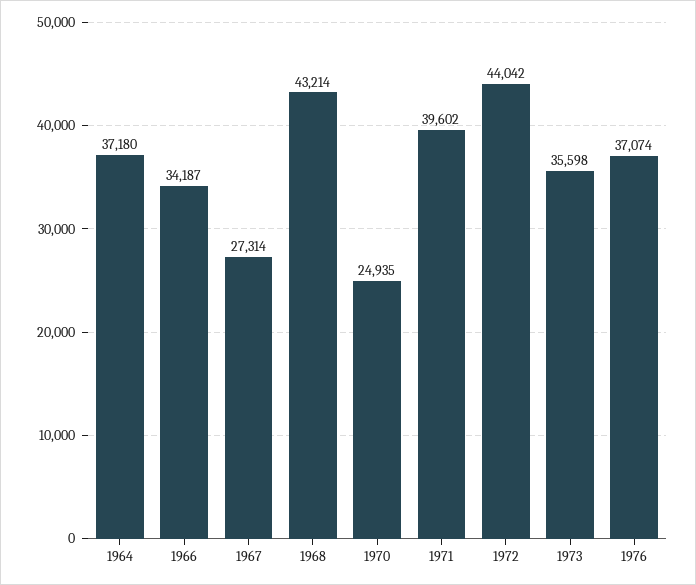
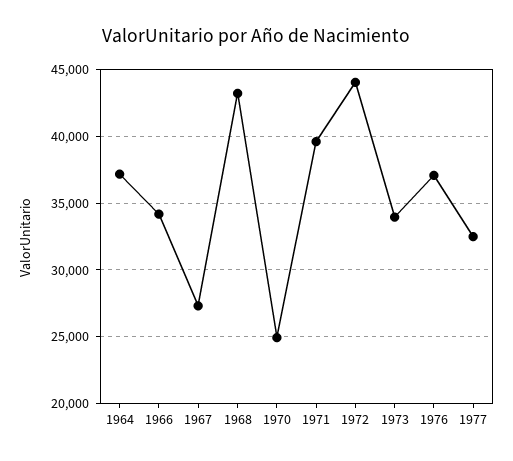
1973: 35598 -> 34000
1977: none -> 32500

